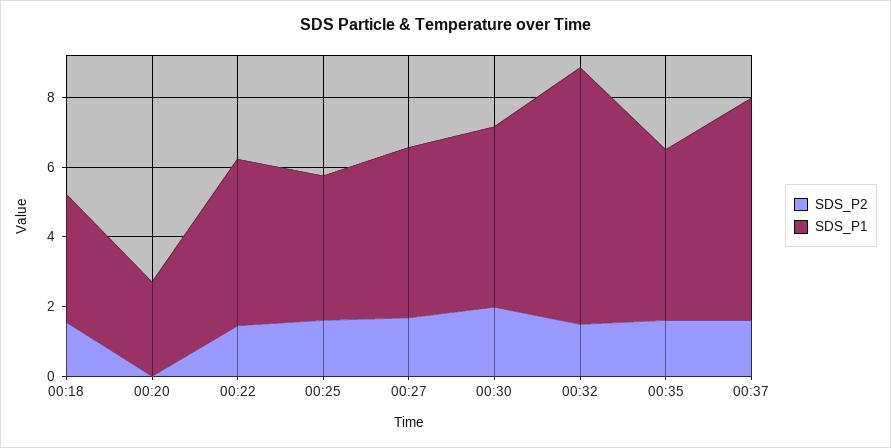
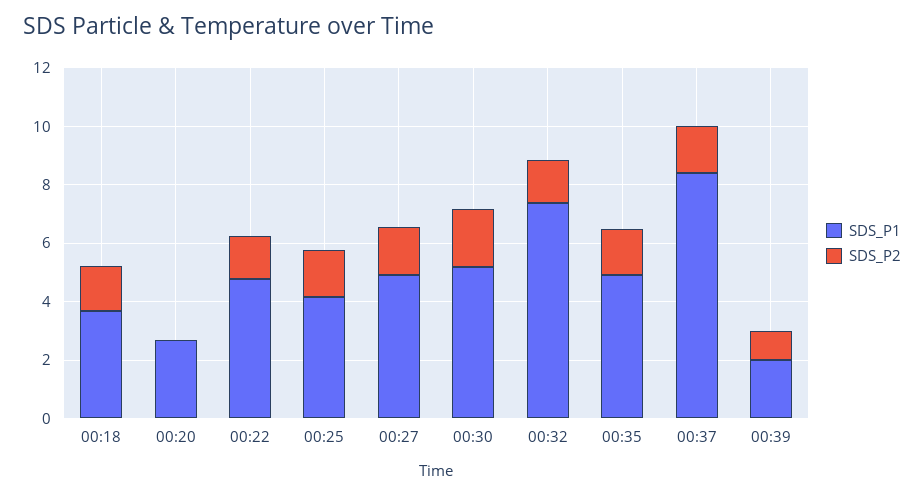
SDS_P1, 00:37: 6.5 -> 8.5
SDS_P1, 00:39: none -> 2
SDS_P2, 00:39: none -> 1

